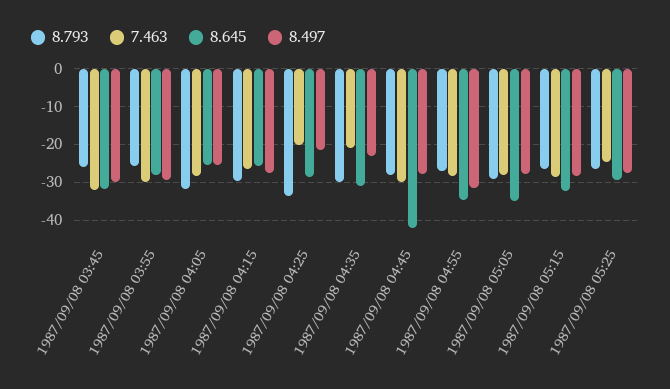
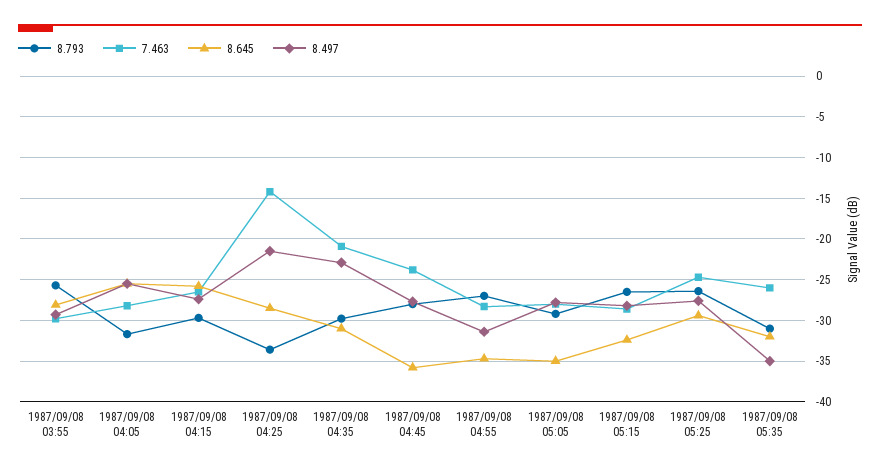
8.793, 1987/09/08 03:45: -26 -> none
7.463, 1987/09/08 03:45: -32 -> none
8.645, 1987/09/08 03:45: -32 -> none
8.497, 1987/09/08 03:45: -30 -> none
7.463, 1987/09/08 04:25: -20 -> -14
7.463, 1987/09/08 04:45: -30 -> -24
8.645, 1987/09/08 04:45: -42 -> -36
8.793, 1987/09/08 05:35: none -> -31
7.463, 1987/09/08 05:35: none -> -26
8.645, 1987/09/08 05:35: none -> -32
8.497, 1987/09/08 05:35: none -> -35

